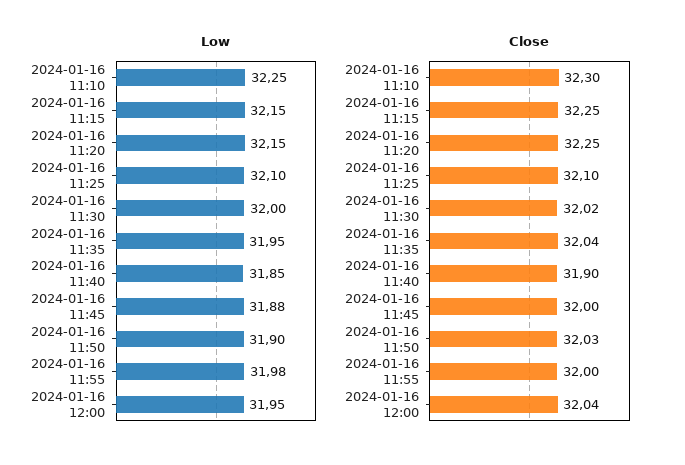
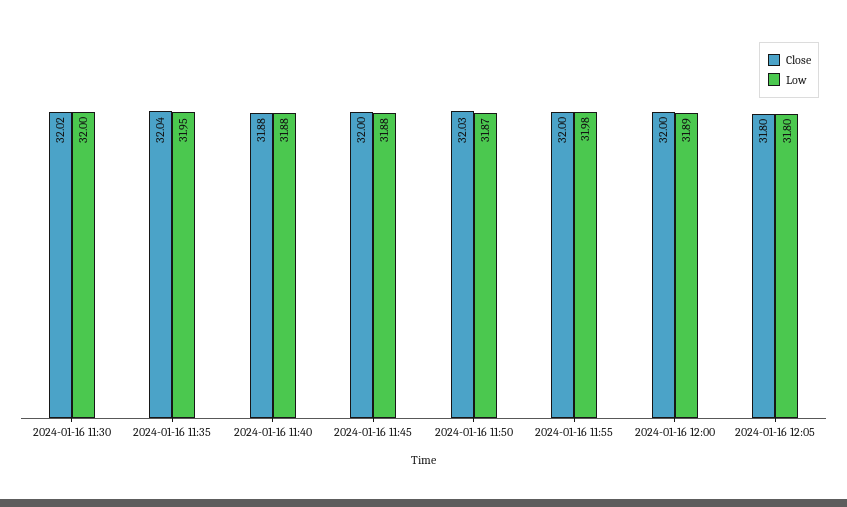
Low, 2024-01-16 11:10: 32.25 -> none
Low, 2024-01-16 11:15: 32.15 -> none
Low, 2024-01-16 11:20: 32.15 -> none
Low, 2024-01-16 11:25: 32.1 -> none
Low, 2024-01-16 11:40: 31.85 -> 31.88
Low, 2024-01-16 11:50: 31.9 -> 31.87
Low, 2024-01-16 12:00: 31.95 -> 31.89
Close, 2024-01-16 11:10: 32.3 -> none
Close, 2024-01-16 11:15: 32.25 -> none
Close, 2024-01-16 11:20: 32.25 -> none
Close, 2024-01-16 11:25: 32.1 -> none
Close, 2024-01-16 11:40: 31.9 -> 31.88
Close, 2024-01-16 12:00: 32.04 -> 32
Close, 2024-01-16 12:05: none -> 31.8
Low, 2024-01-16 12:05: none -> 31.8

